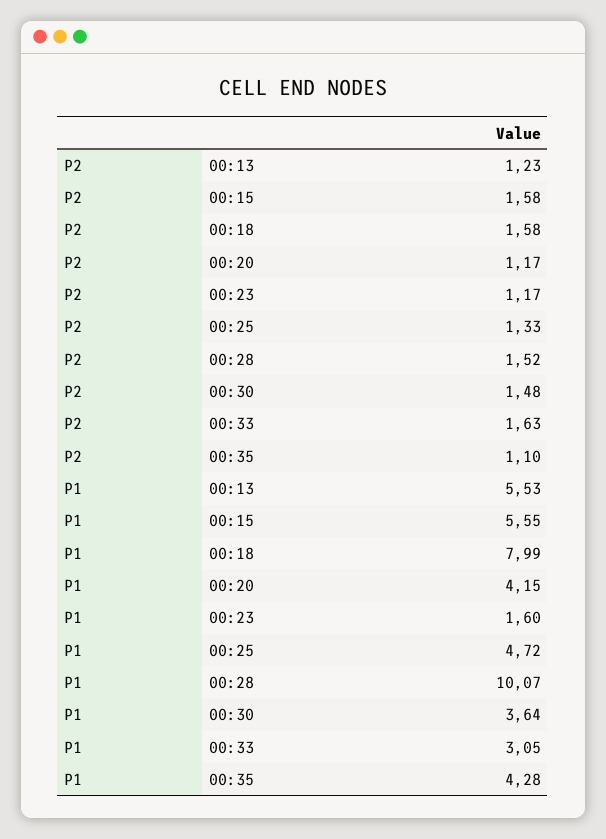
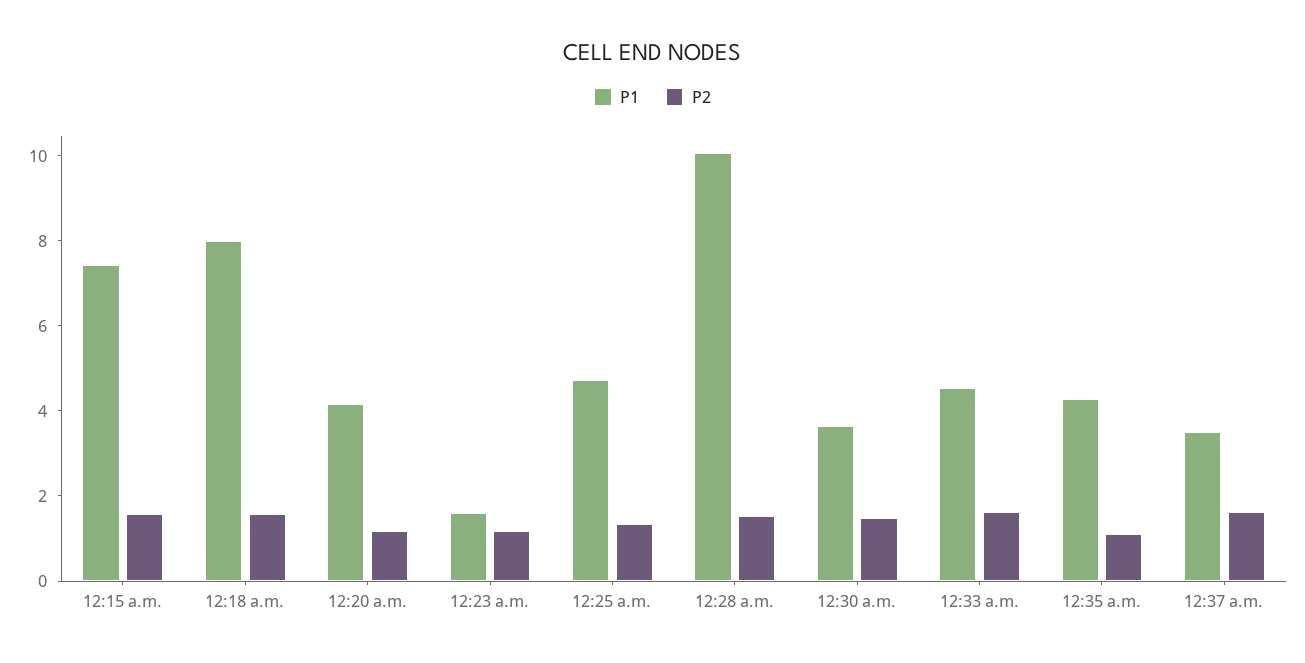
P2, 00:13: 1.23 -> none
P1, 00:13: 5.53 -> none
P1, 00:15: 5.55 -> 7.5
P1, 00:33: 3.05 -> 4.5
P1, 12:37 a.m.: none -> 3.5
P2, 12:37 a.m.: none -> 1.5

